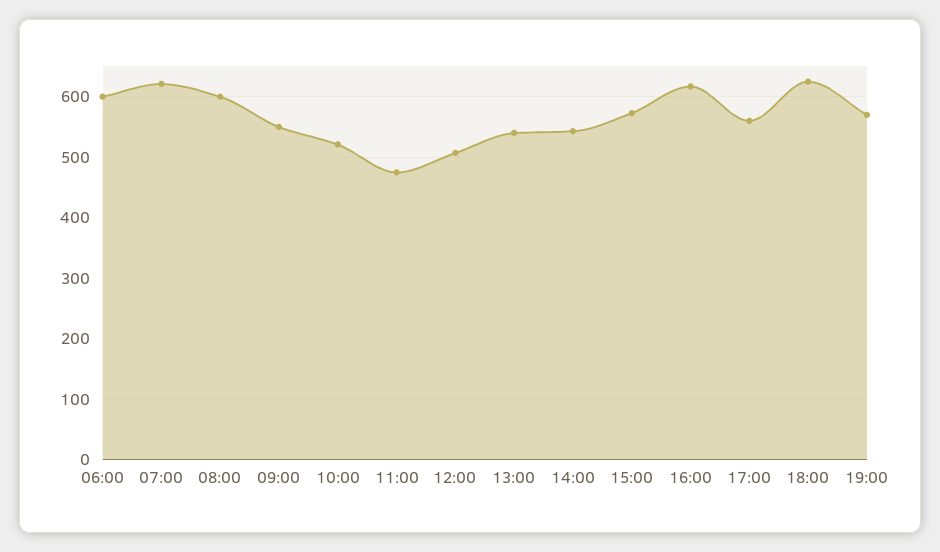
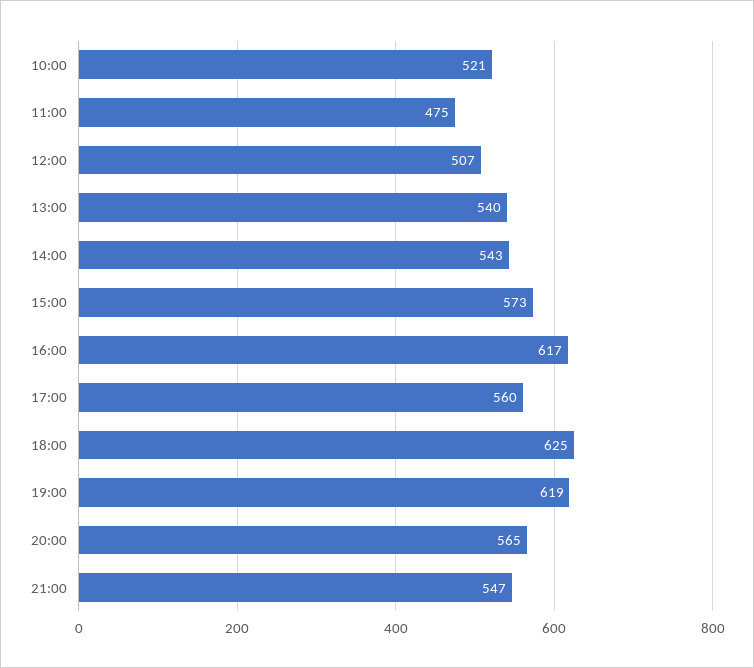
06:00: 600 -> none
07:00: 620 -> none
08:00: 600 -> none
09:00: 550 -> none
19:00: 570 -> 619
20:00: none -> 565
21:00: none -> 547

